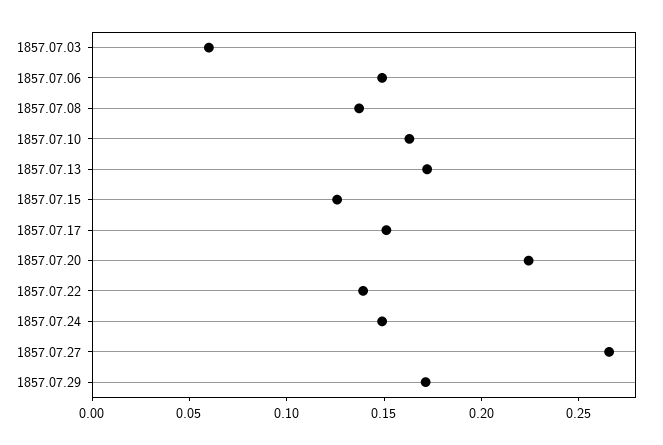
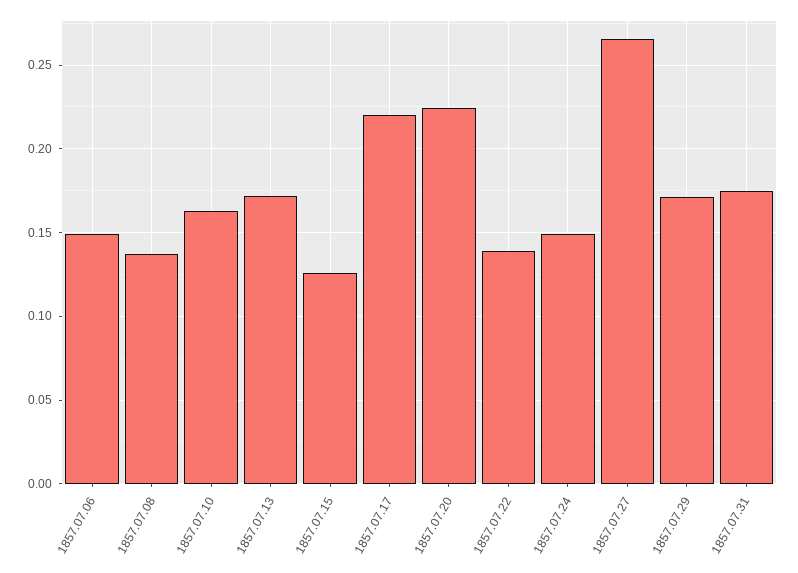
1857.07.03: 0.06 -> none
1857.07.17: 0.15 -> 0.22
1857.07.31: none -> 0.175

